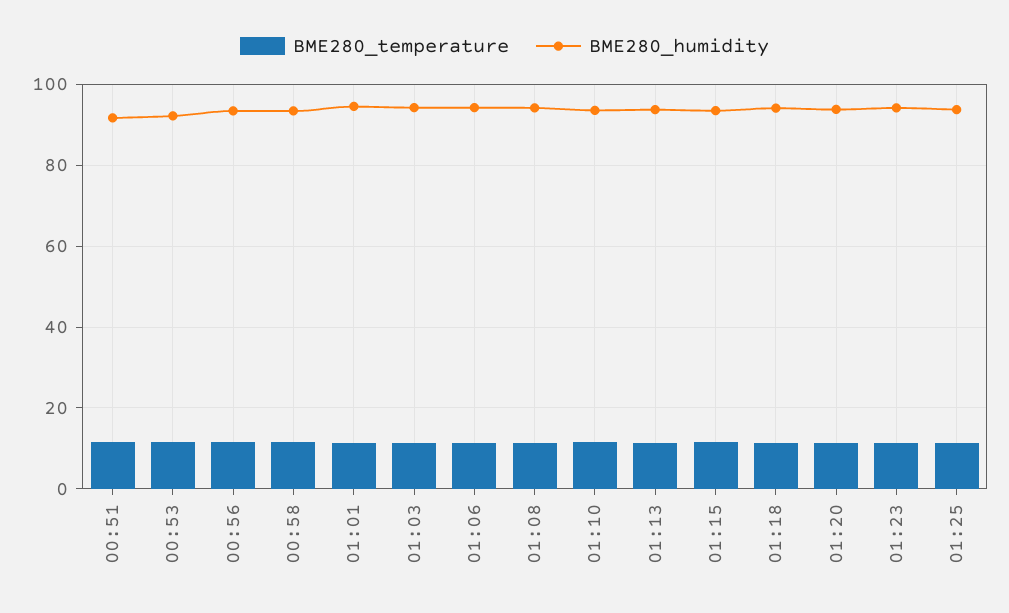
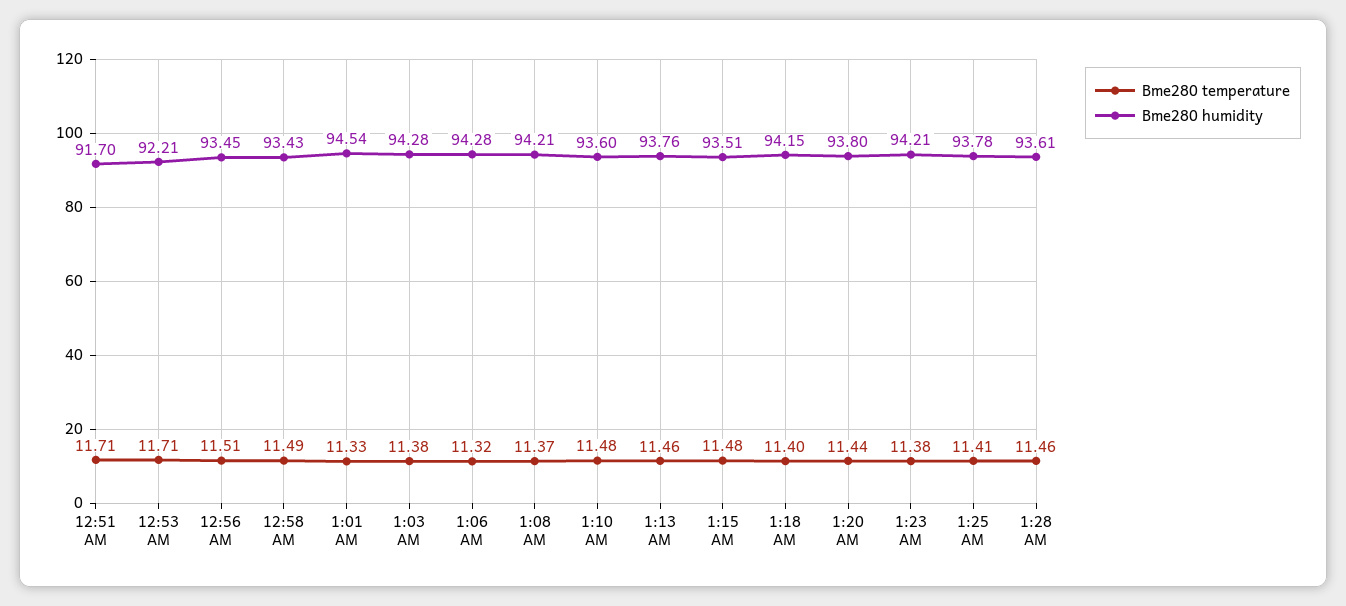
BME280_temperature, 1:28 AM: none -> 11.46
BME280_humidity, 1:28 AM: none -> 93.61

